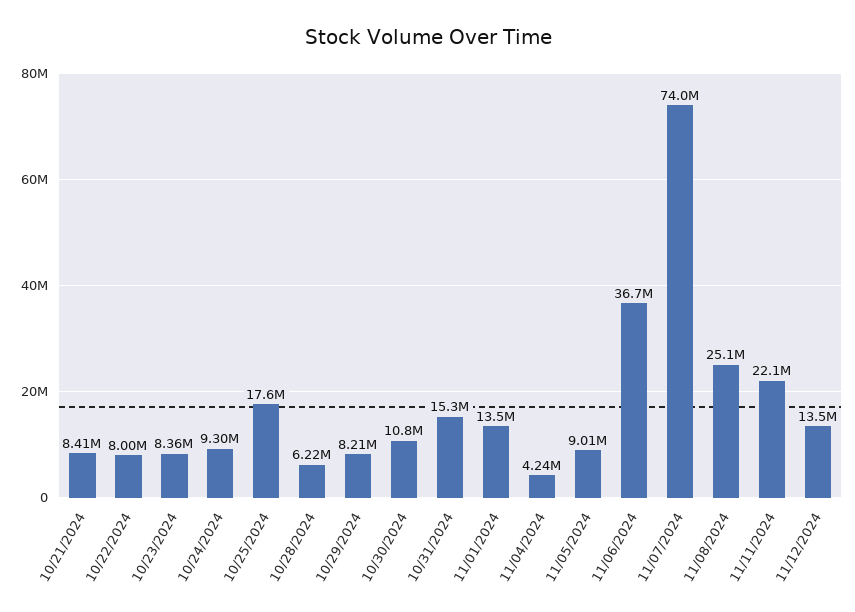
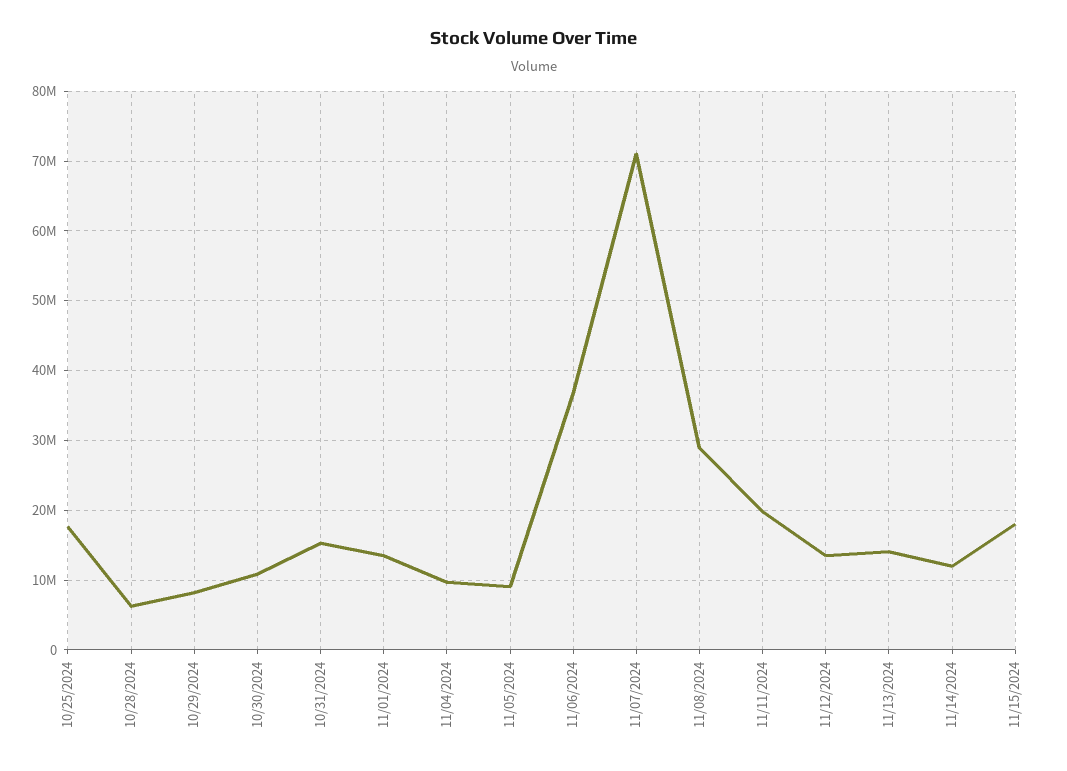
10/21/2024: 8410000 -> none
10/22/2024: 8000000 -> none
10/23/2024: 8360000 -> none
10/24/2024: 9300000 -> none
11/04/2024: 4240000 -> 10000000
11/07/2024: 74000000 -> 71000000
11/08/2024: 25100000 -> 29000000
11/11/2024: 22100000 -> 20000000
11/13/2024: none -> 14000000
11/14/2024: none -> 12000000
11/15/2024: none -> 18000000

